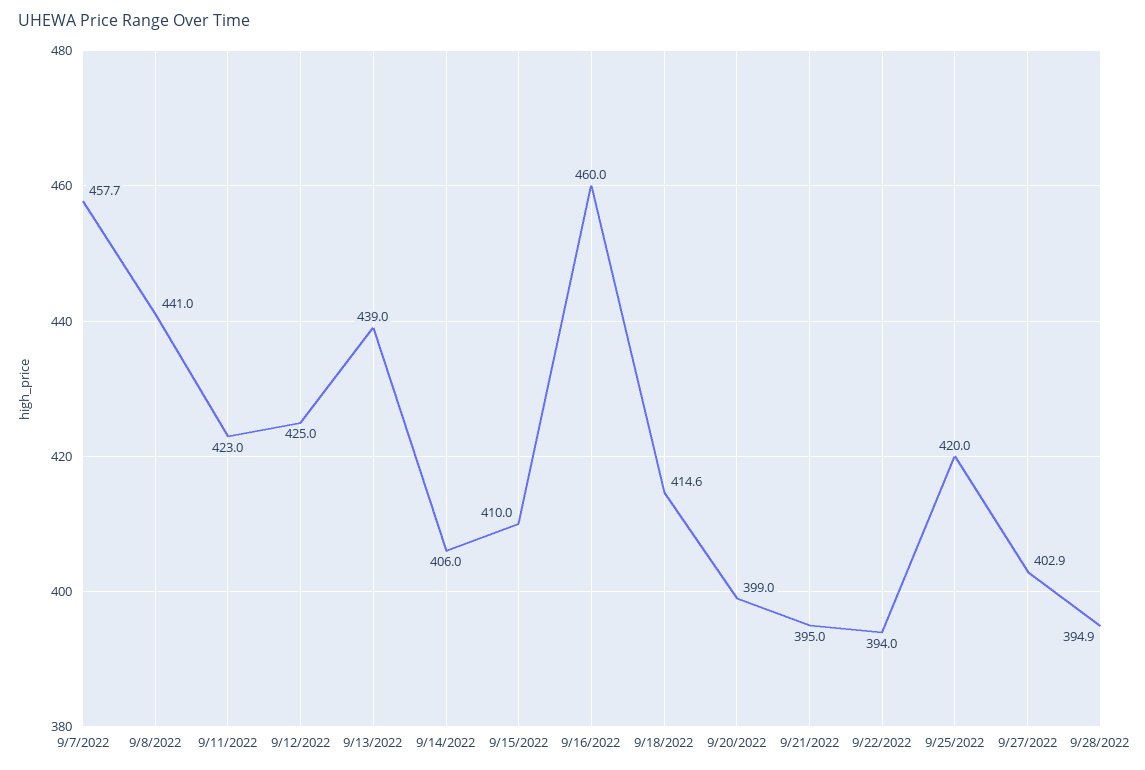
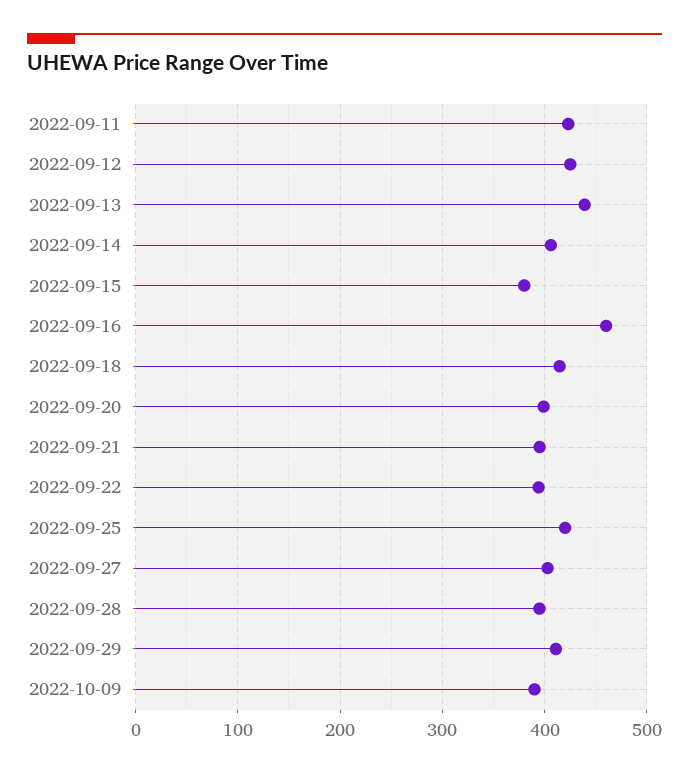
9/7/2022: 457.7 -> none
9/8/2022: 441 -> none
9/15/2022: 410 -> 380
2022-09-29: none -> 410
2022-10-09: none -> 390

